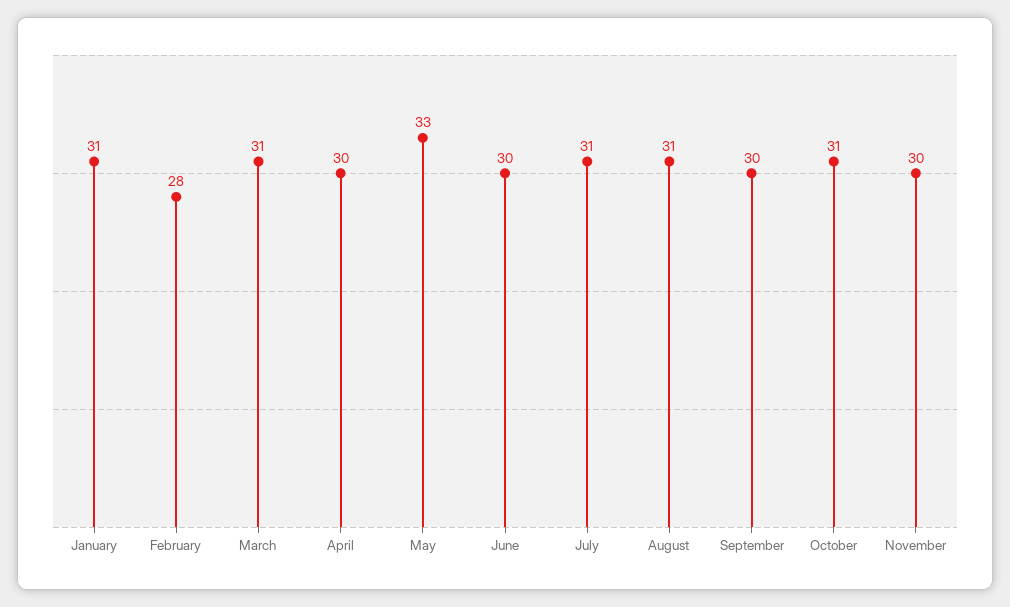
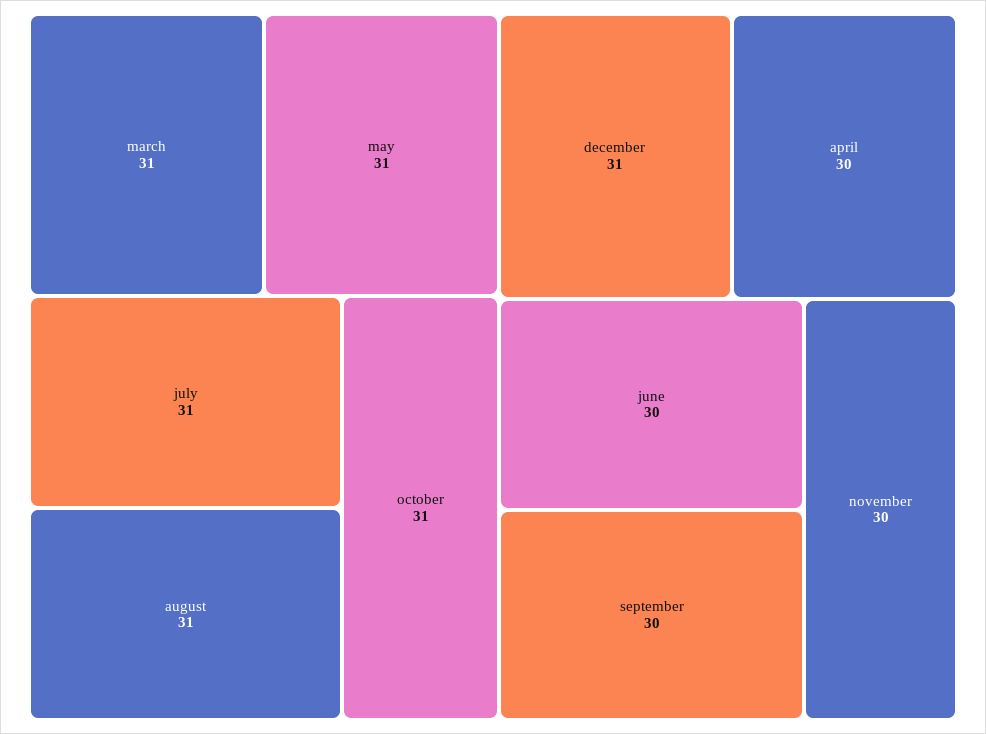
January: 31 -> none
February: 28 -> none
May: 33 -> 31
december: none -> 31

